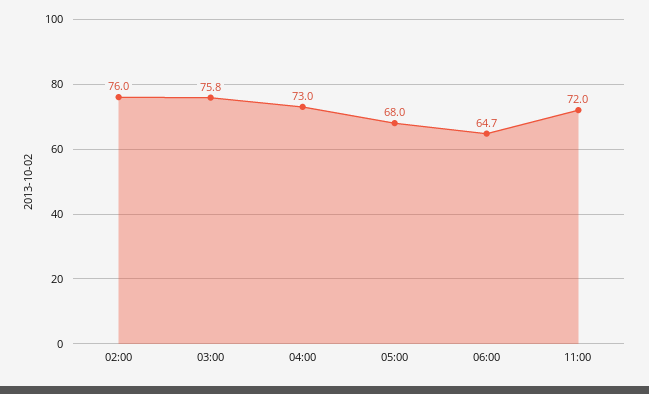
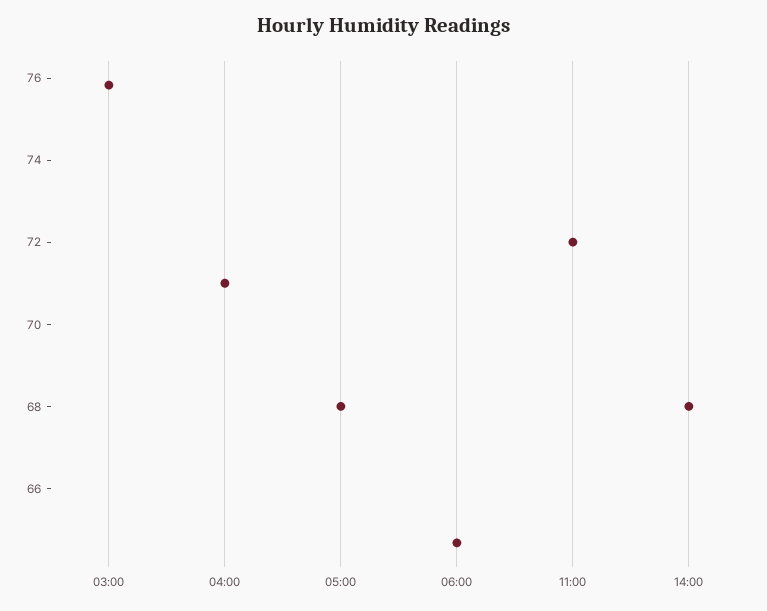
02:00: 76 -> none
04:00: 73 -> 71
14:00: none -> 68

